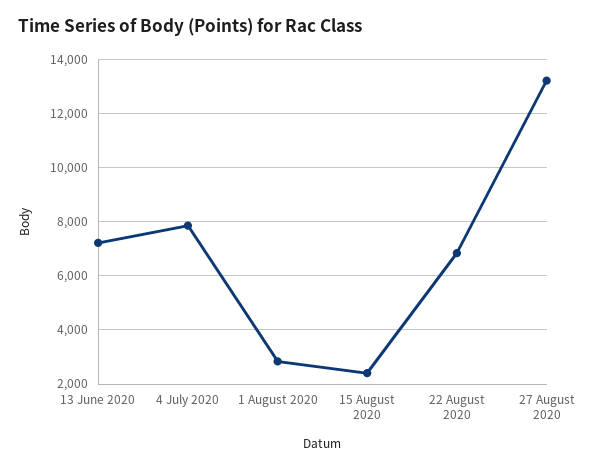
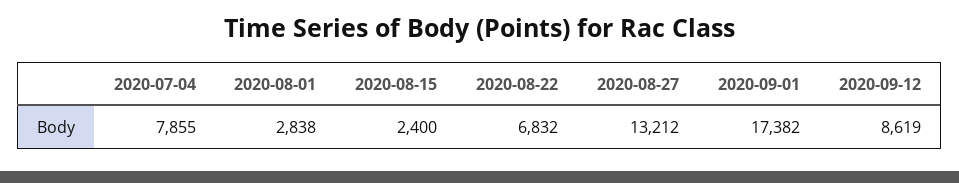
13 June 2020: 7250 -> none
2020-09-01: none -> 17382
2020-09-12: none -> 8619

